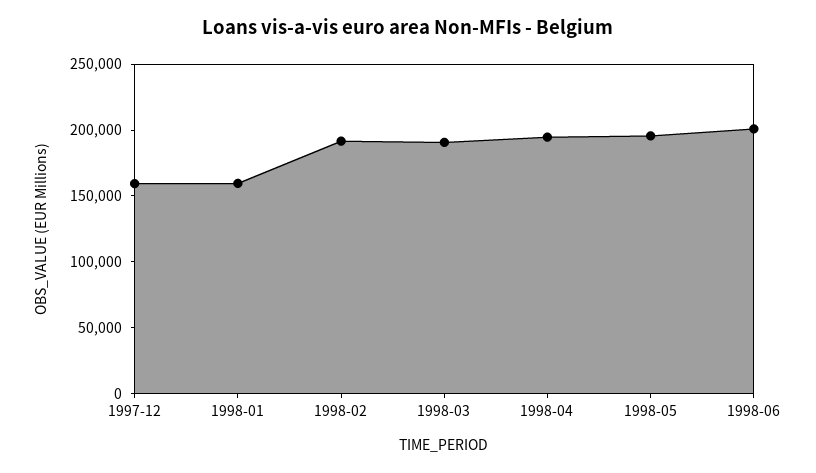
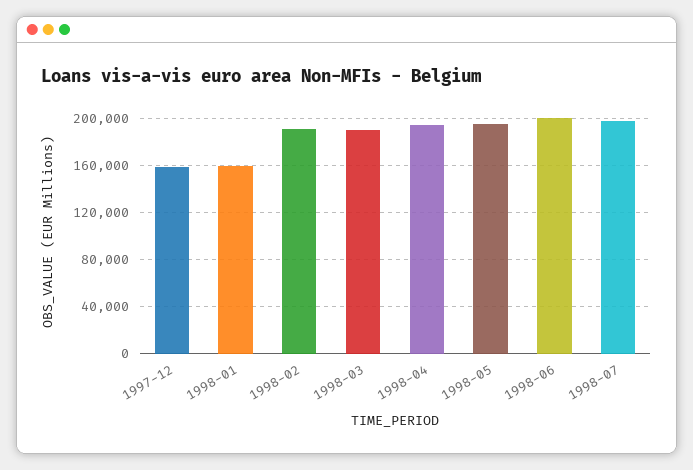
1998-07: none -> 200000

